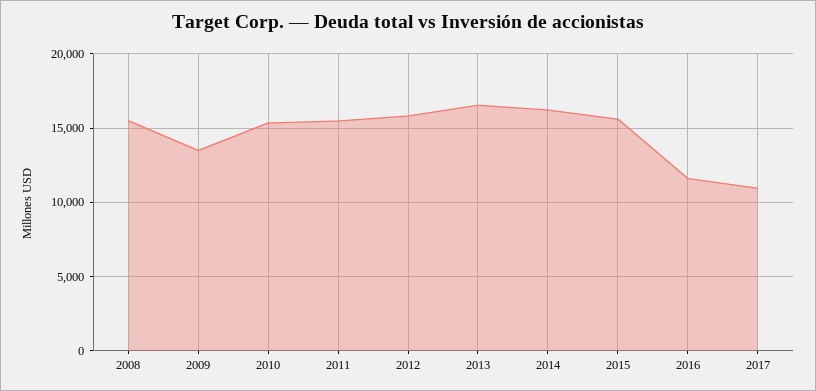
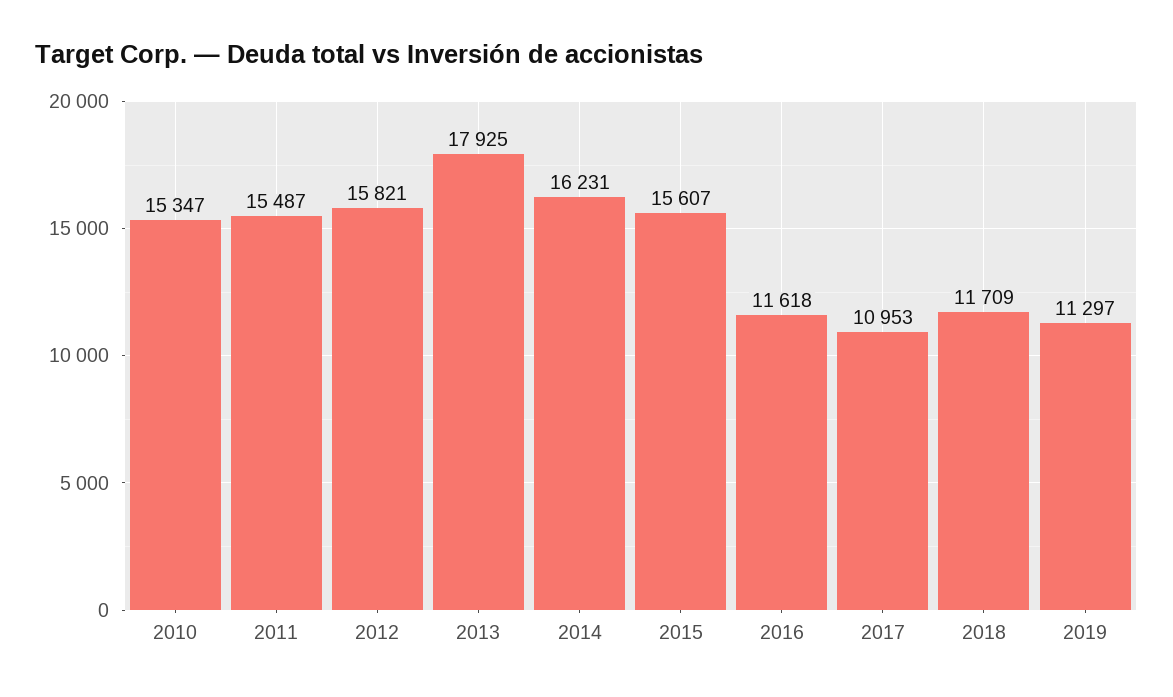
2008: 15500 -> none
2009: 13500 -> none
2013: 16500 -> 17925
2018: none -> 11709
2019: none -> 11297

